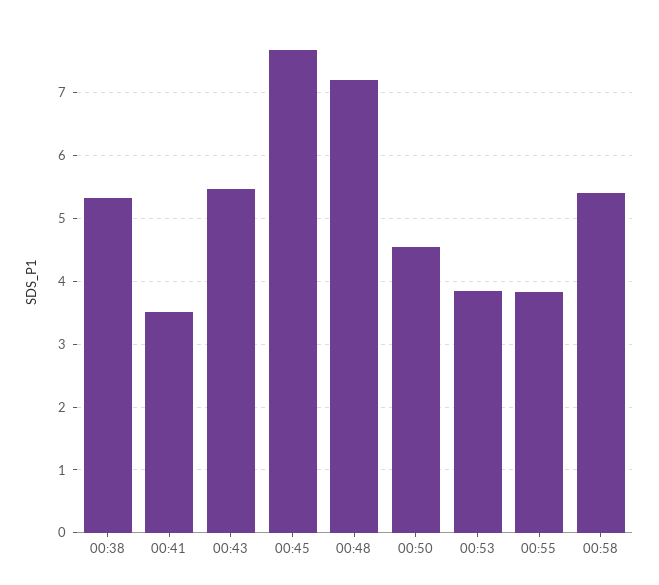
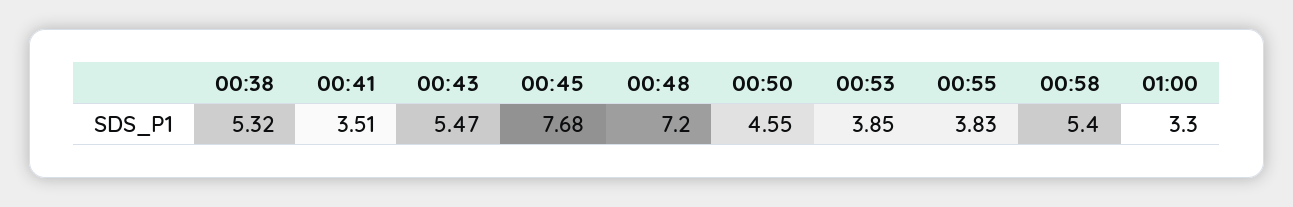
01:00: none -> 3.3

